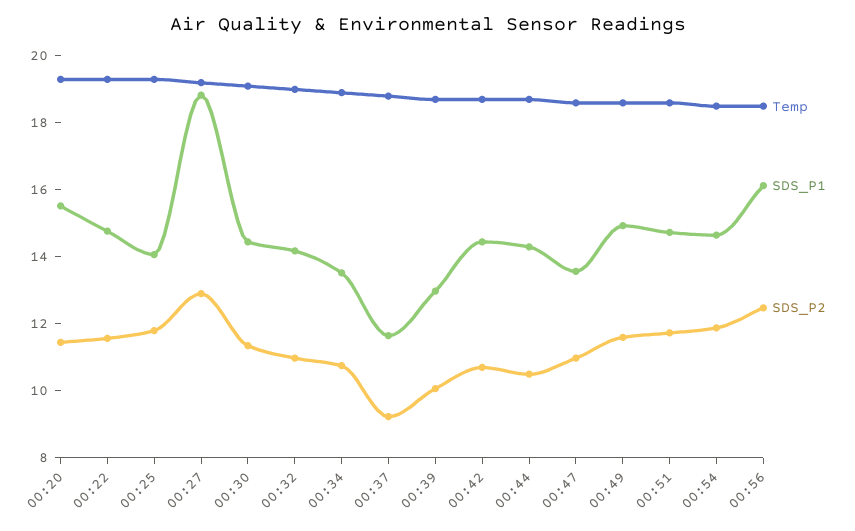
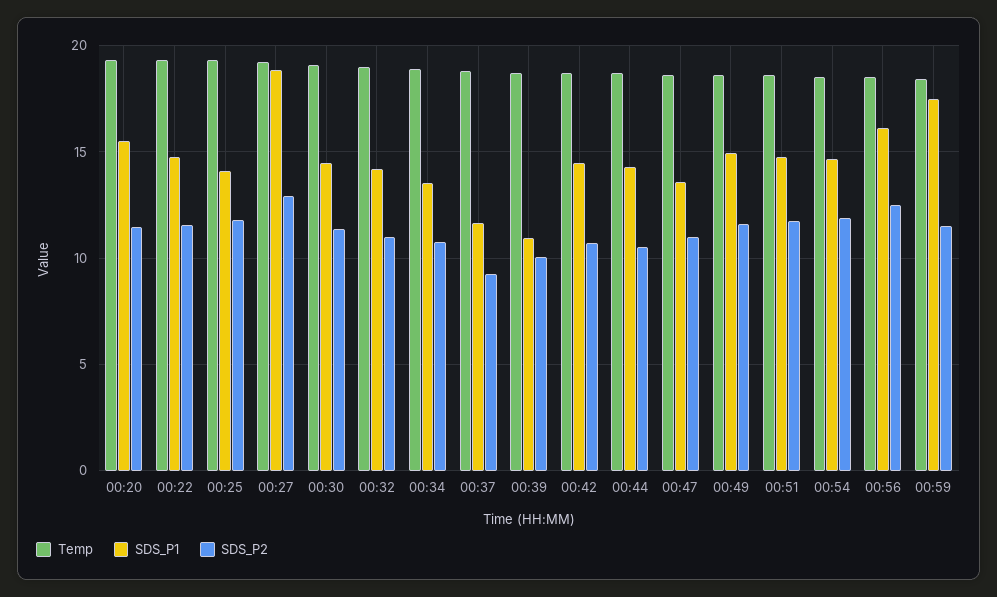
SDS_P1, 00:39: 13 -> 11
Temp, 00:59: none -> 18.5
SDS_P1, 00:59: none -> 17.5
SDS_P2, 00:59: none -> 11.5

